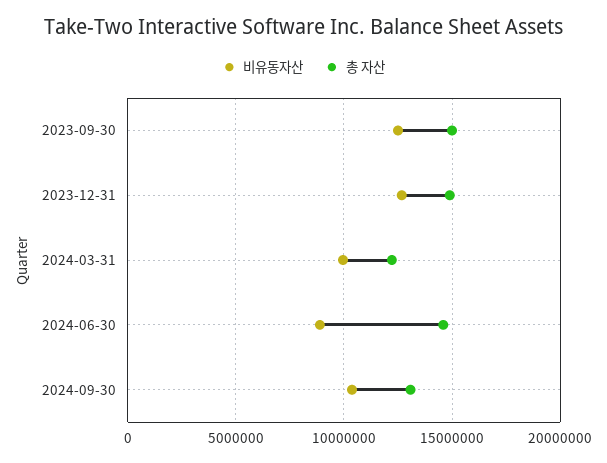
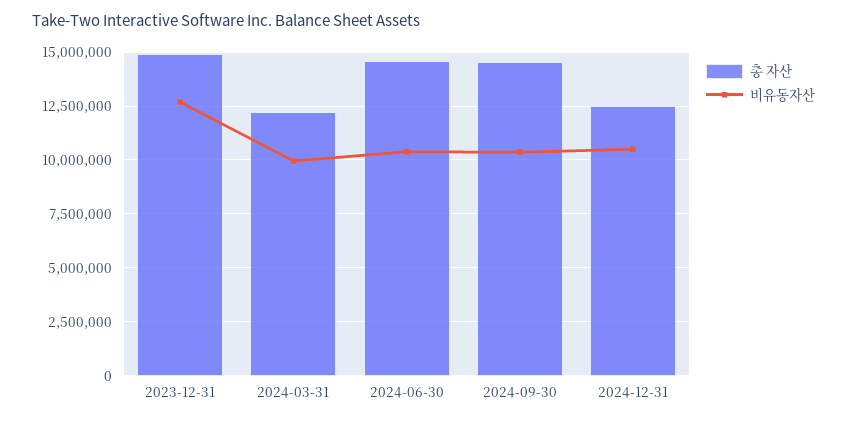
비유동자산, 2023-09-30: 12500000 -> none
총 자산, 2023-09-30: 15000000 -> none
비유동자산, 2024-06-30: 9000000 -> 10500000
총 자산, 2024-09-30: 13000000 -> 14500000
총 자산, 2024-12-31: none -> 12500000
비유동자산, 2024-12-31: none -> 10500000

